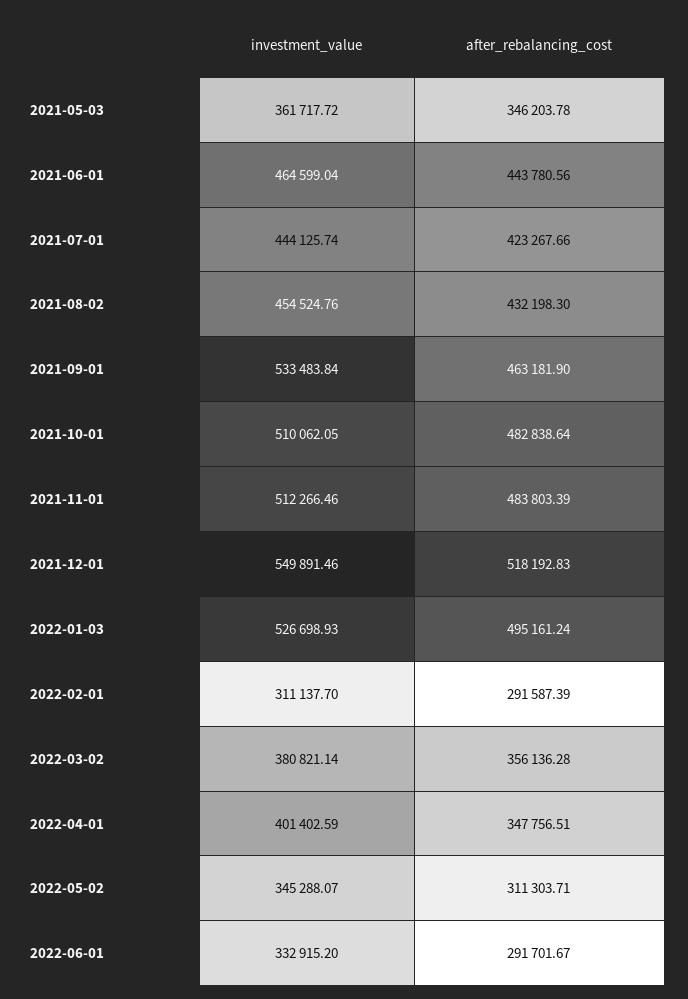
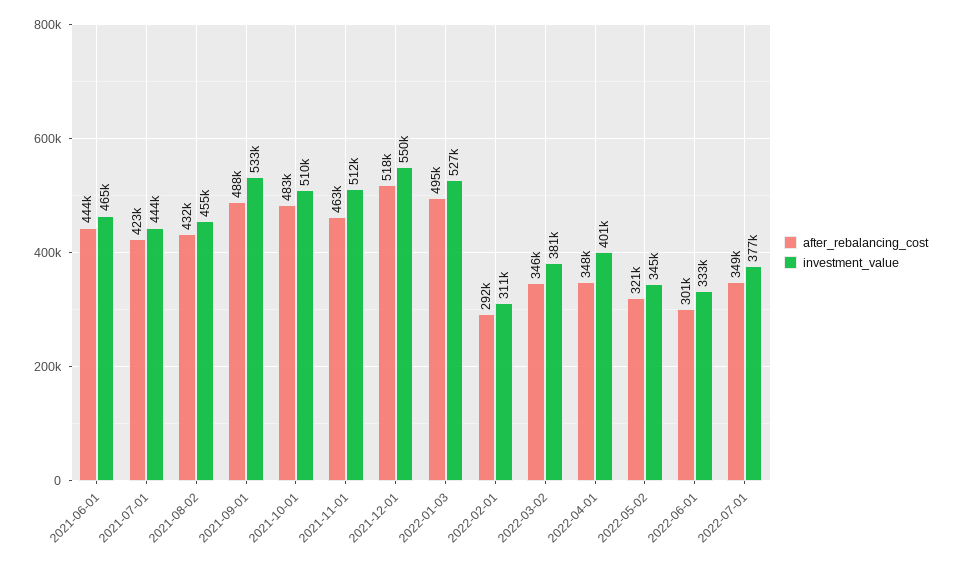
investment_value, 2021-05-03: 361717.72 -> none
after_rebalancing_cost, 2021-05-03: 346203.78 -> none
after_rebalancing_cost, 2021-09-01: 463181.9 -> 488000
after_rebalancing_cost, 2021-11-01: 483803.39 -> 463000
after_rebalancing_cost, 2022-03-02: 356136.28 -> 346000
after_rebalancing_cost, 2022-05-02: 311303.71 -> 321000
after_rebalancing_cost, 2022-06-01: 291701.67 -> 301000
after_rebalancing_cost, 2022-07-01: none -> 349000
investment_value, 2022-07-01: none -> 377000

